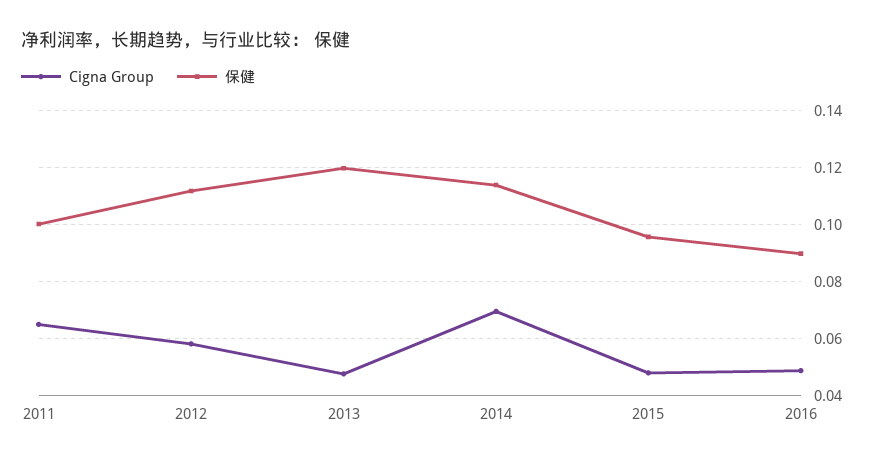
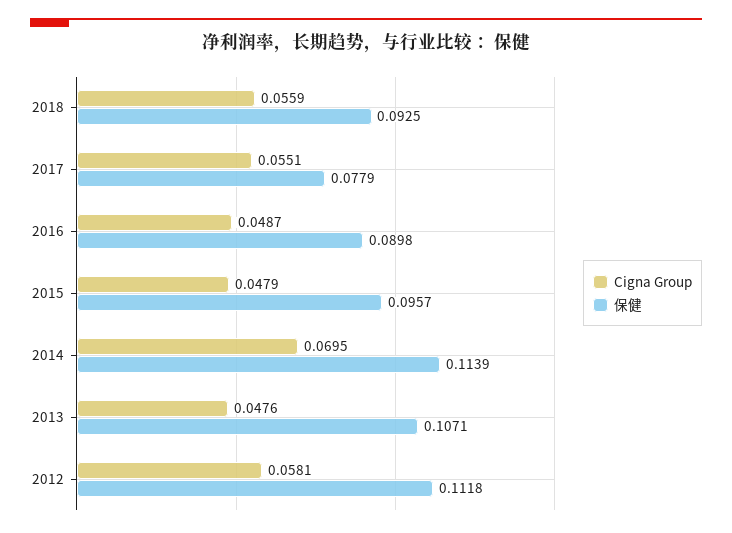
Cigna Group, 2011: 0.065 -> none
保健, 2011: 0.1 -> none
保健, 2013: 0.12 -> 0.1071
Cigna Group, 2018: none -> 0.0559
保健, 2018: none -> 0.0925
Cigna Group, 2017: none -> 0.0551
保健, 2017: none -> 0.0779

